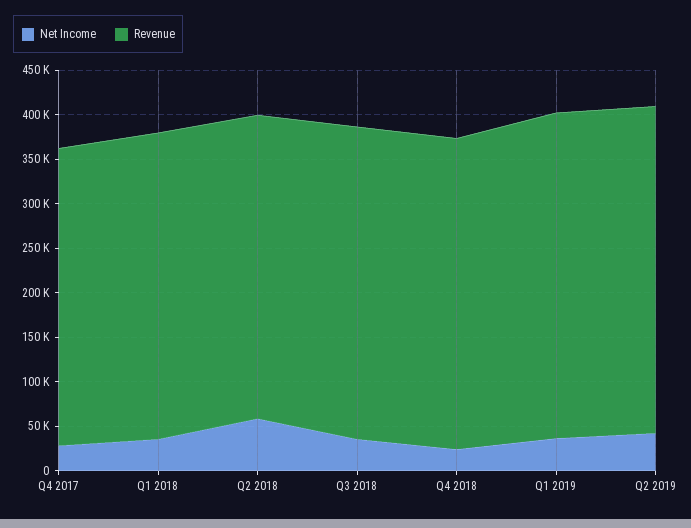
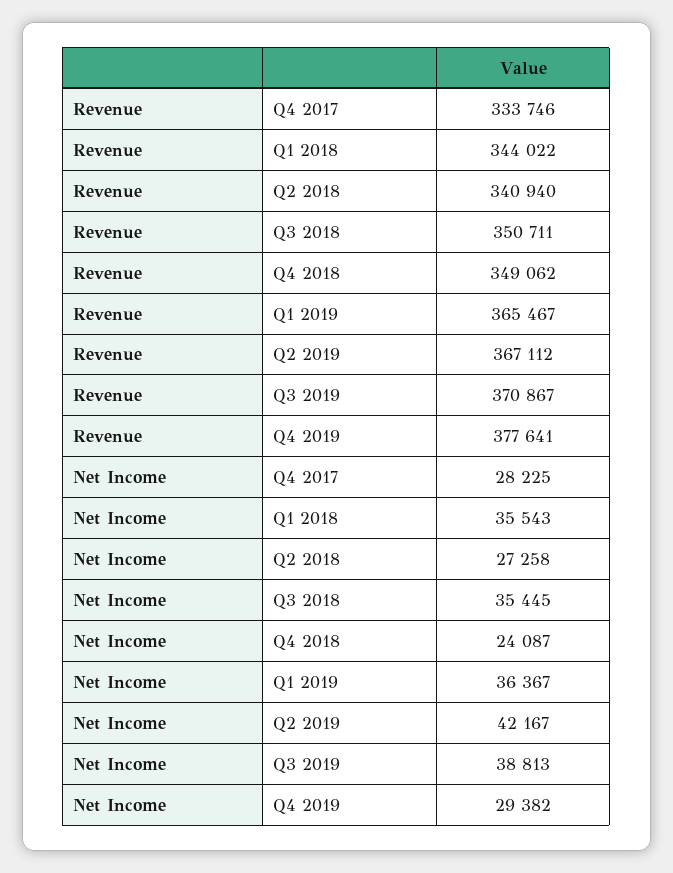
Net Income, Q2 2018: 60000 -> 27258
Revenue, Q3 2019: none -> 370867
Revenue, Q4 2019: none -> 377641
Net Income, Q3 2019: none -> 38813
Net Income, Q4 2019: none -> 29382

